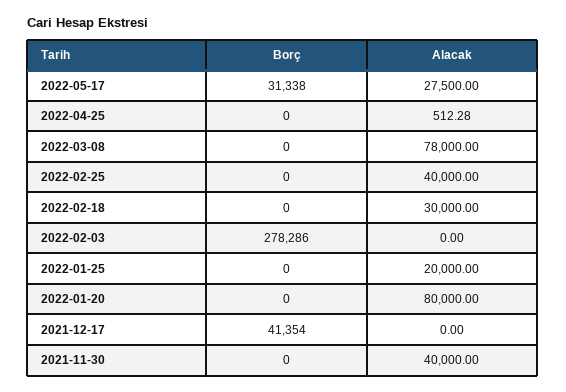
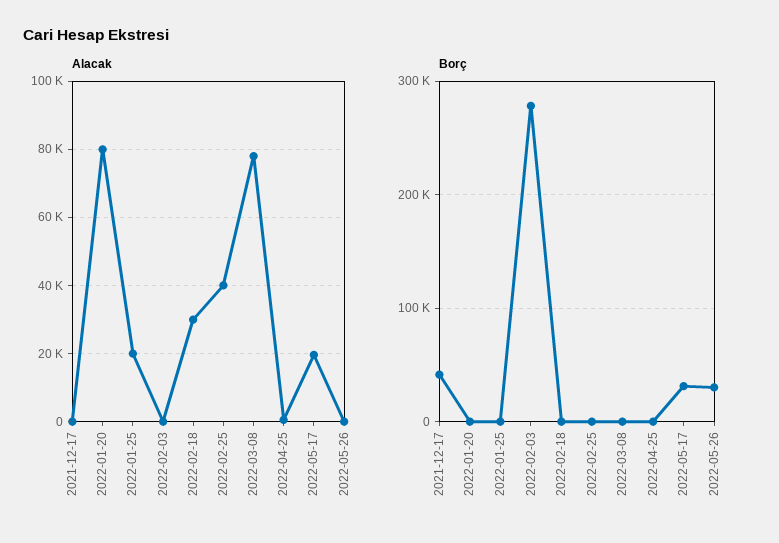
Alacak, 2022-05-17: 27500 -> 20000
Borç, 2021-11-30: 0 -> none
Alacak, 2021-11-30: 40000 -> none
Alacak, 2022-05-26: none -> 0
Borç, 2022-05-26: none -> 30000

